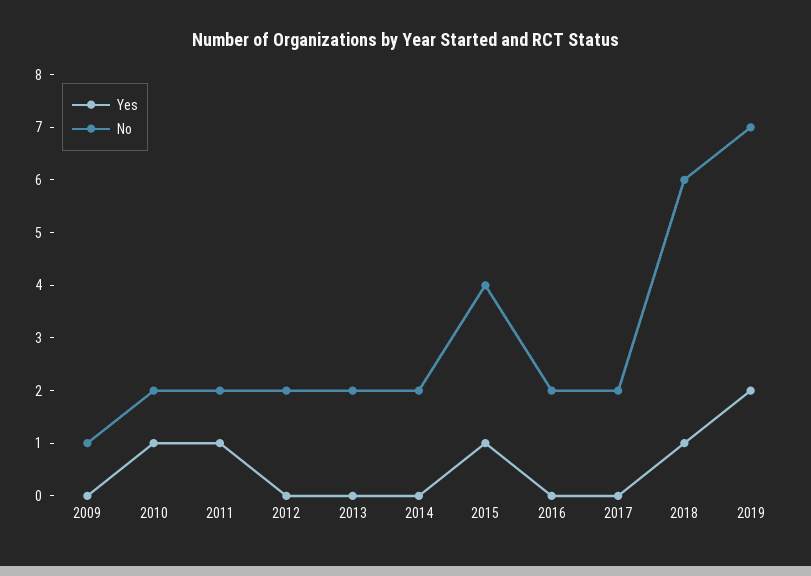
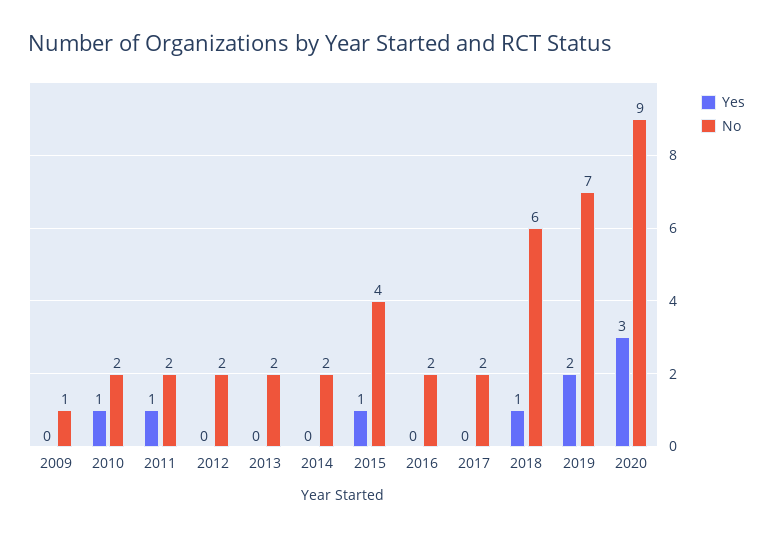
Yes, 2020: none -> 3
No, 2020: none -> 9

